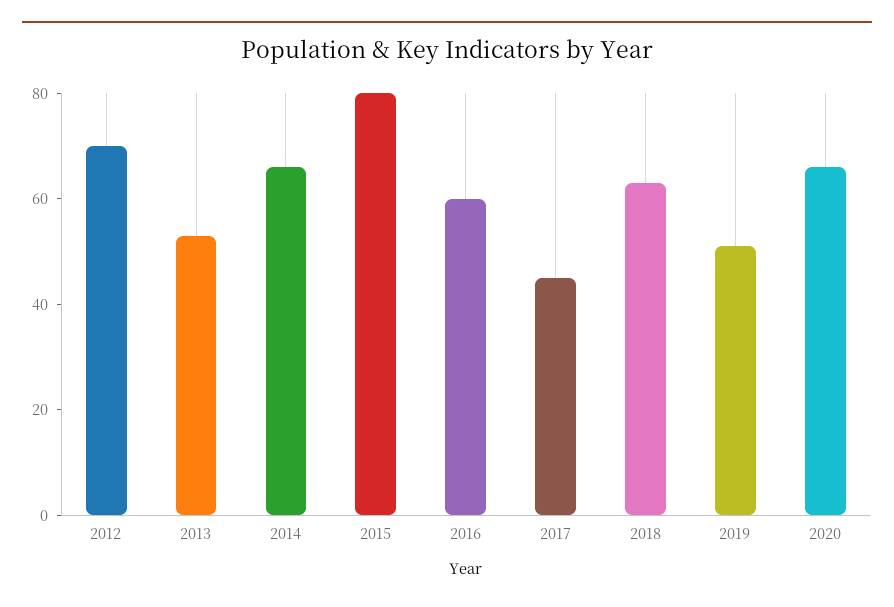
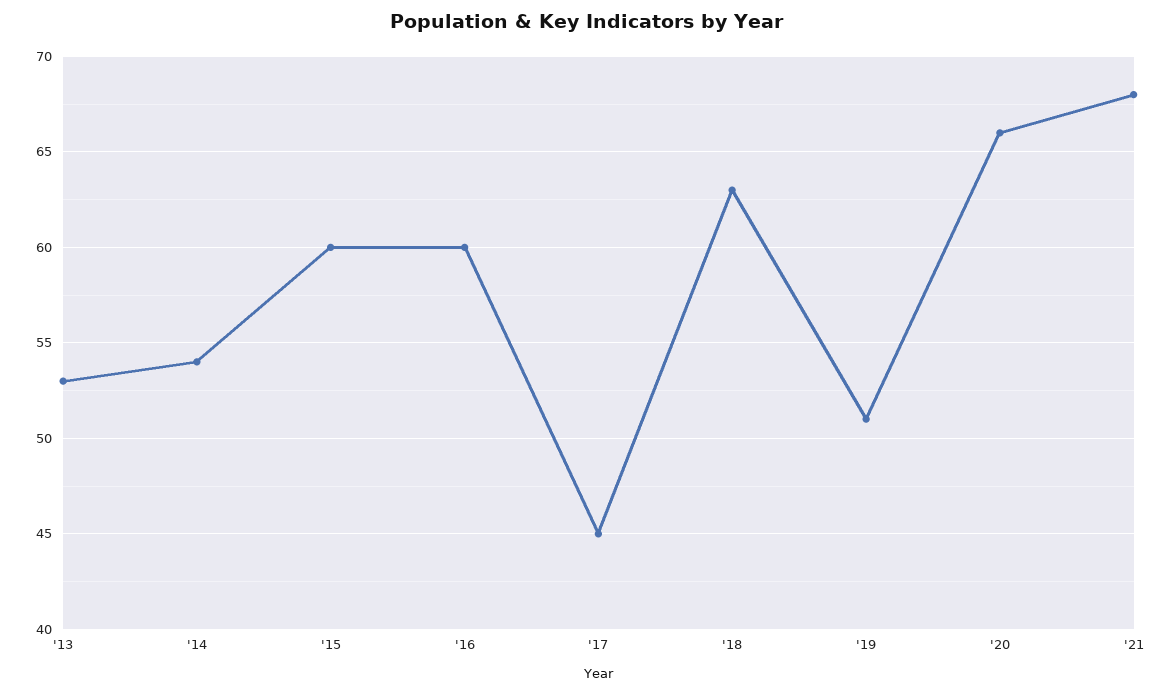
2012: 70 -> none
2014: 65 -> 54
2015: 80 -> 60
'21: none -> 68

